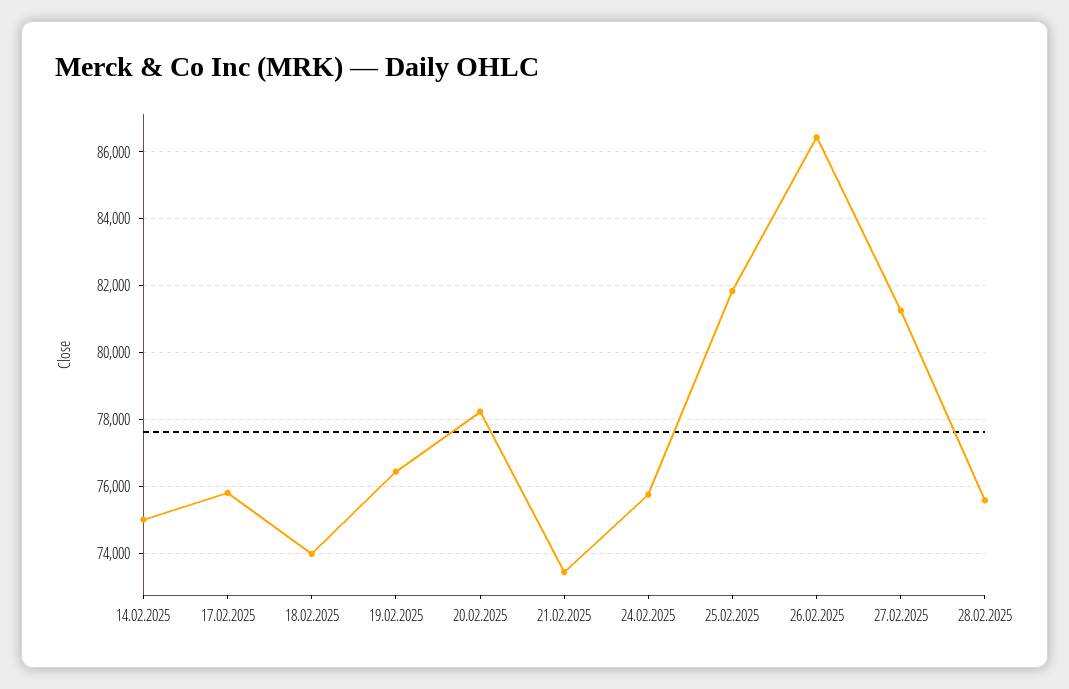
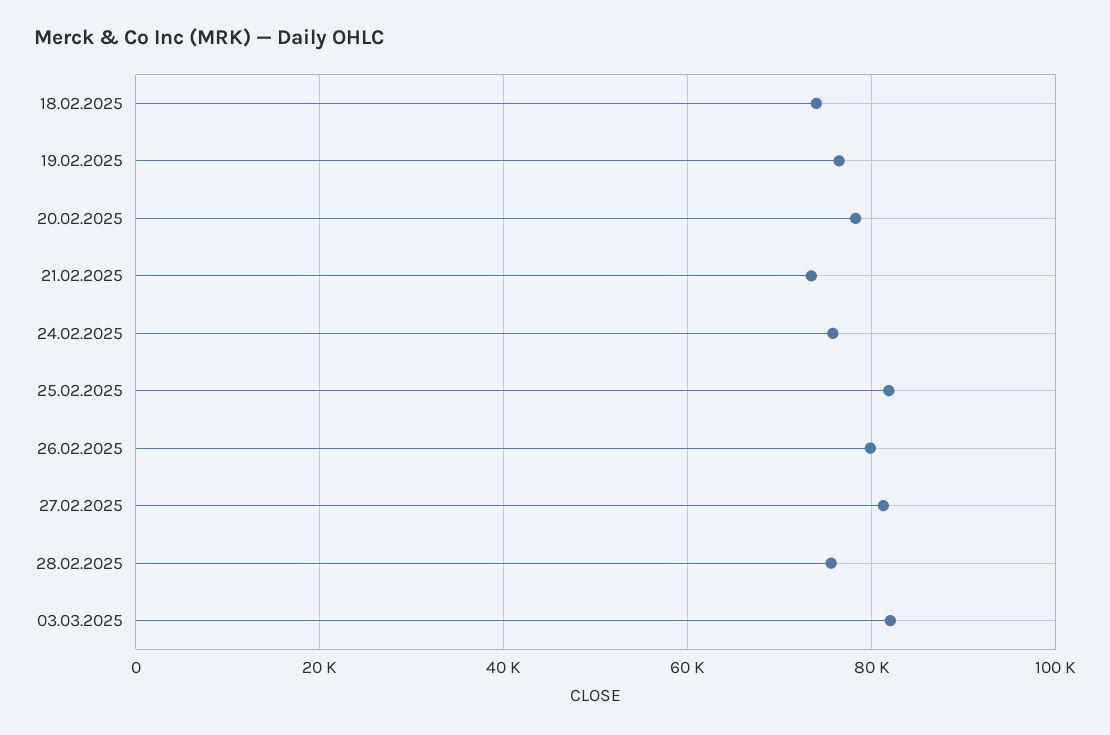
14.02.2025: 75000 -> none
17.02.2025: 75800 -> none
26.02.2025: 86400 -> 80000
03.03.2025: none -> 82000

